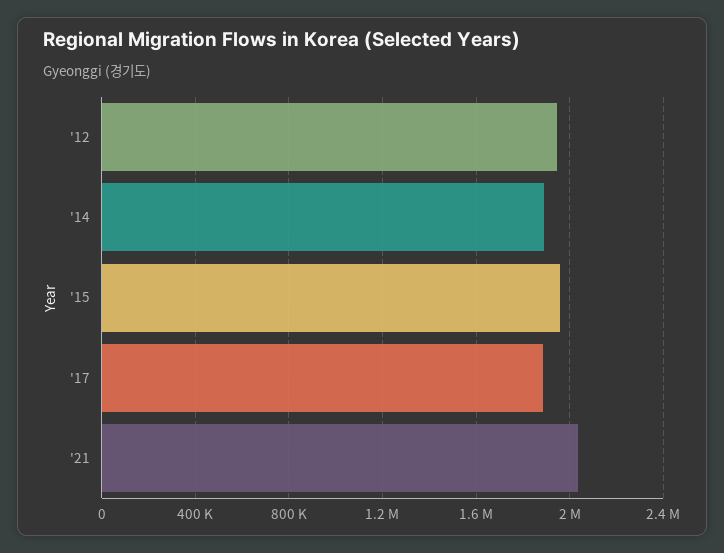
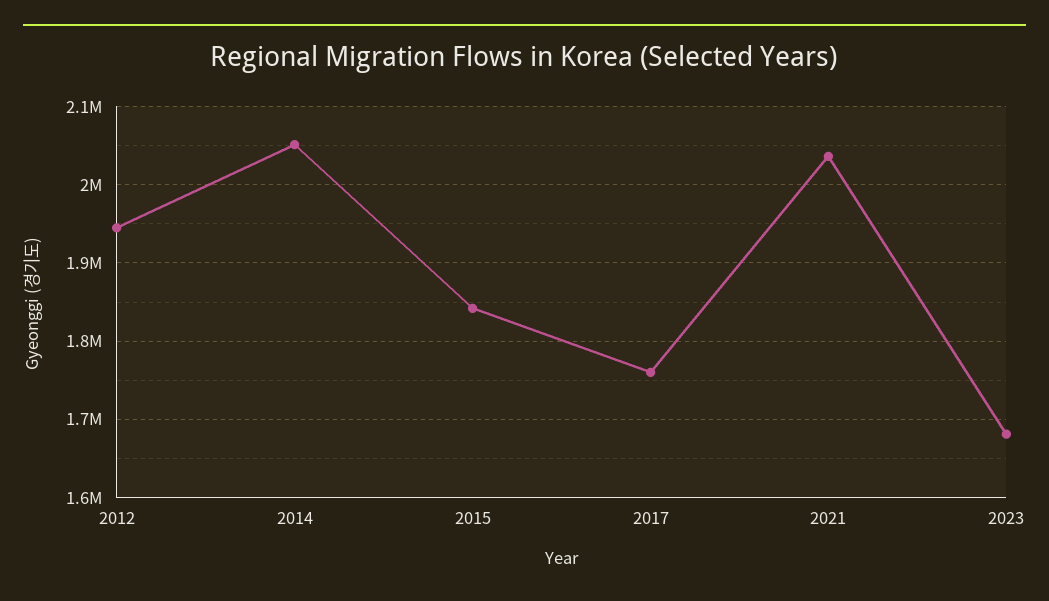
'14: 1900000 -> 2050000
'15: 1950000 -> 1840000
'17: 1900000 -> 1760000
2023: none -> 1680000

